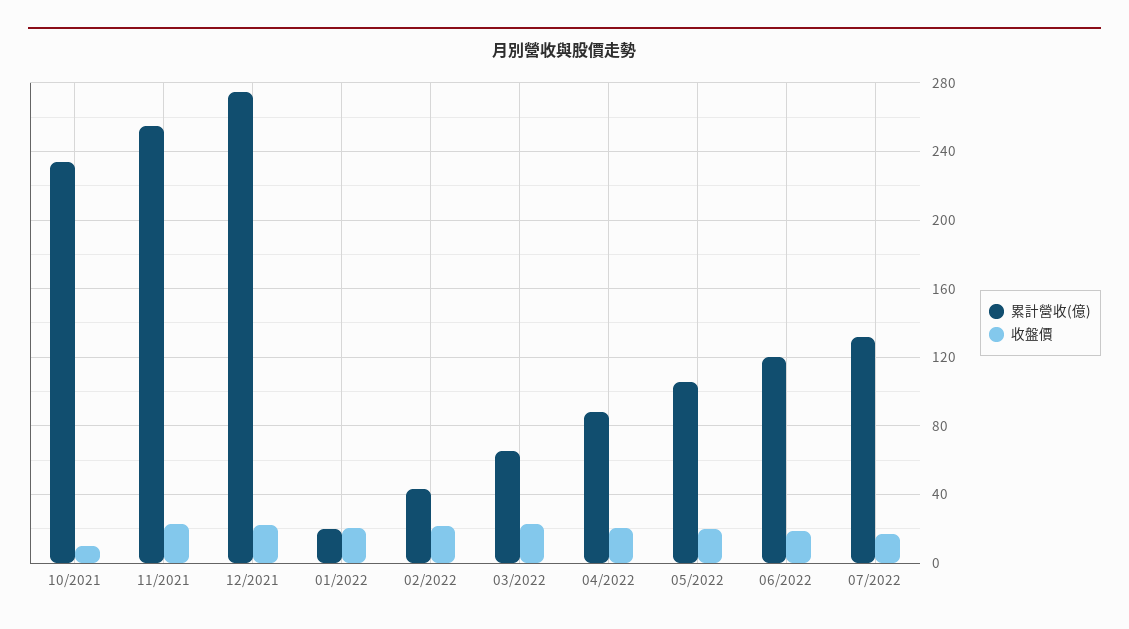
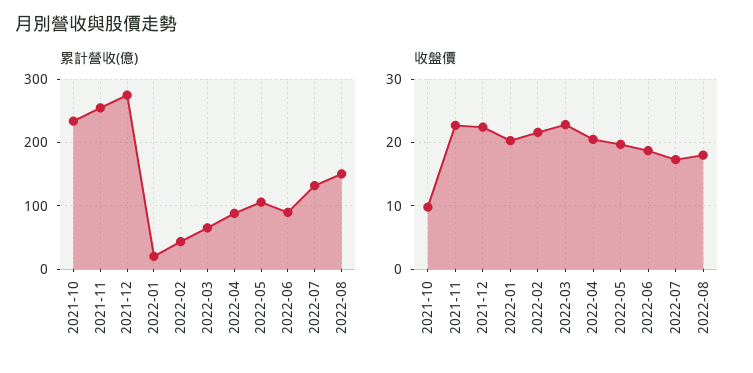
累計營收(億), 06/2022: 120 -> 90
累計營收(億), 2022-08: none -> 150
收盤價, 2022-08: none -> 18

